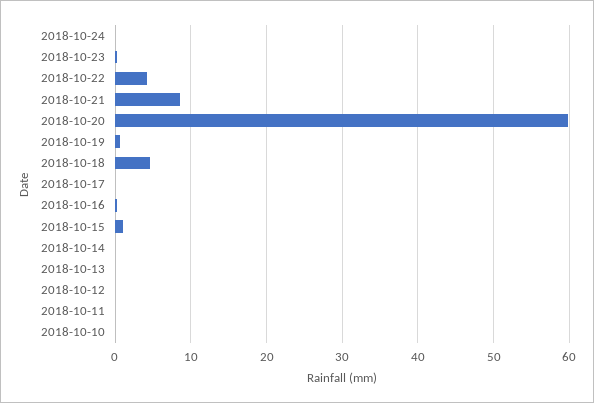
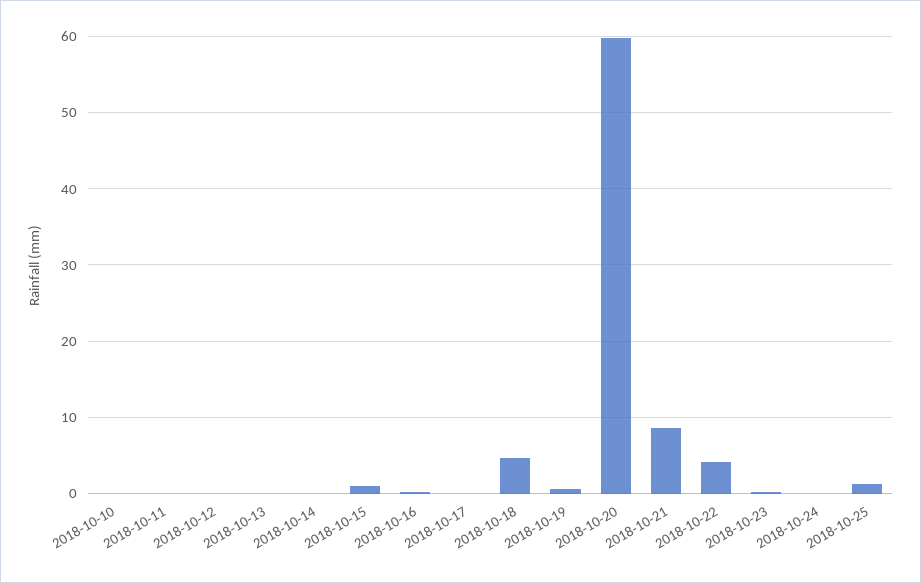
2018-10-25: none -> 1

